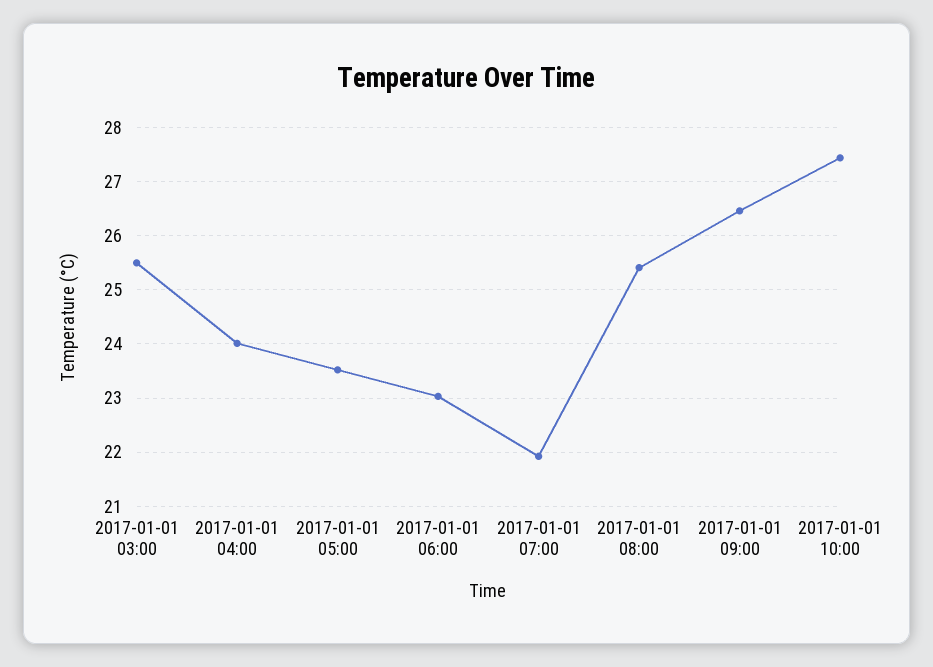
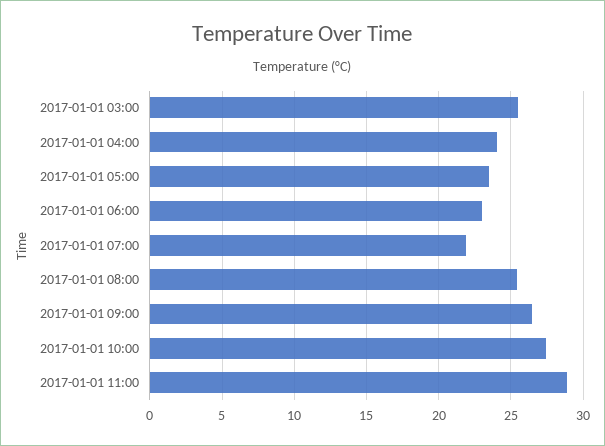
2017-01-01 11:00: none -> 29

